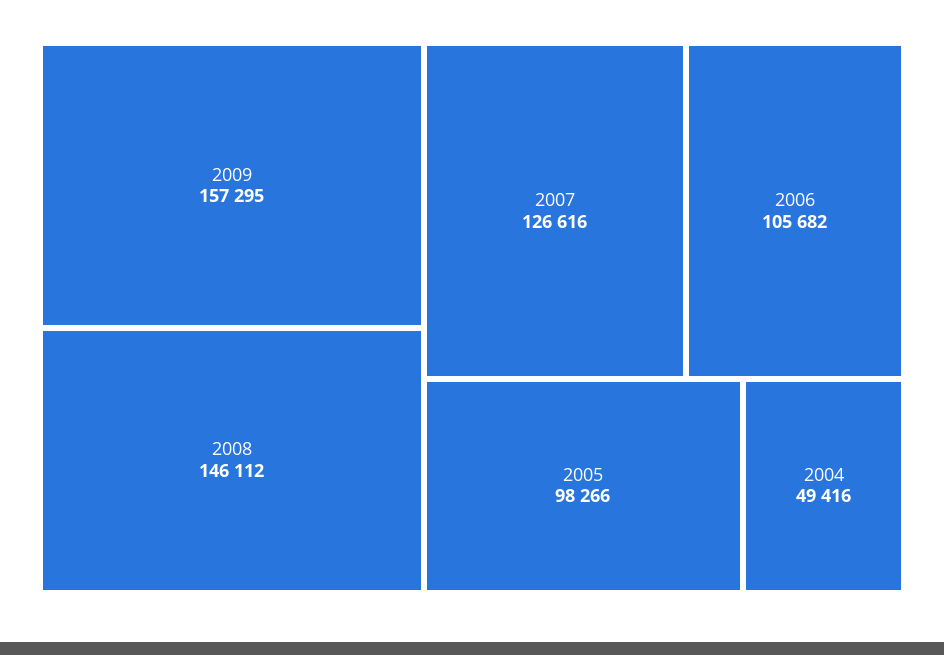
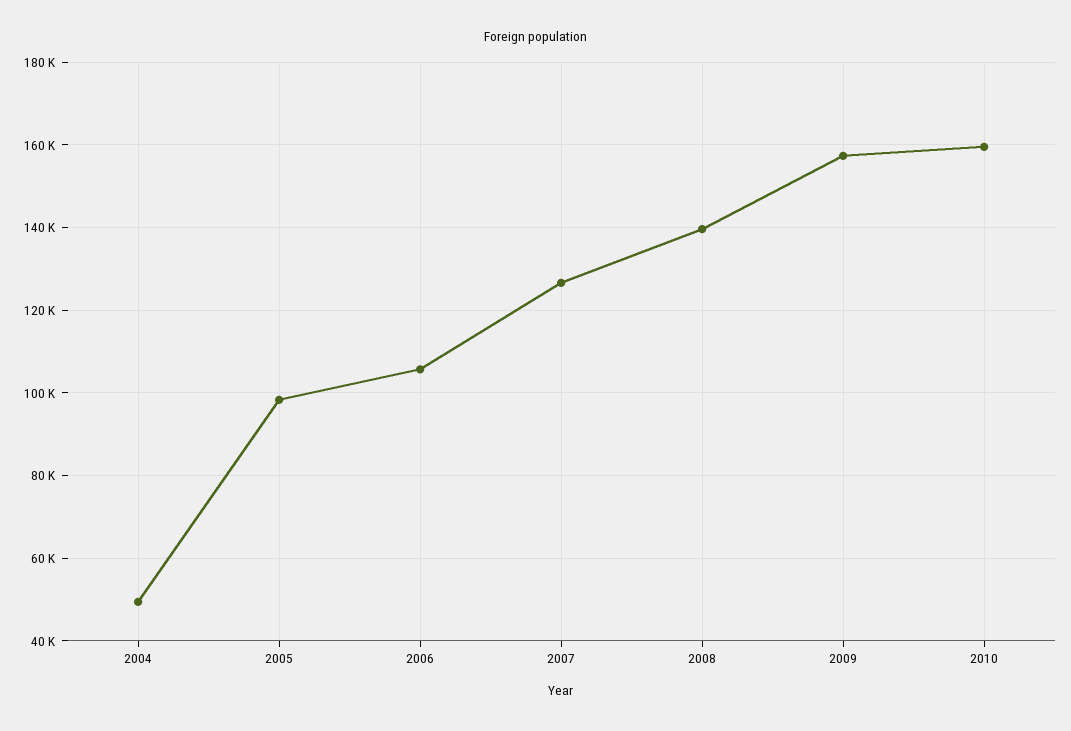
2008: 146112 -> 140000
2010: none -> 160000

